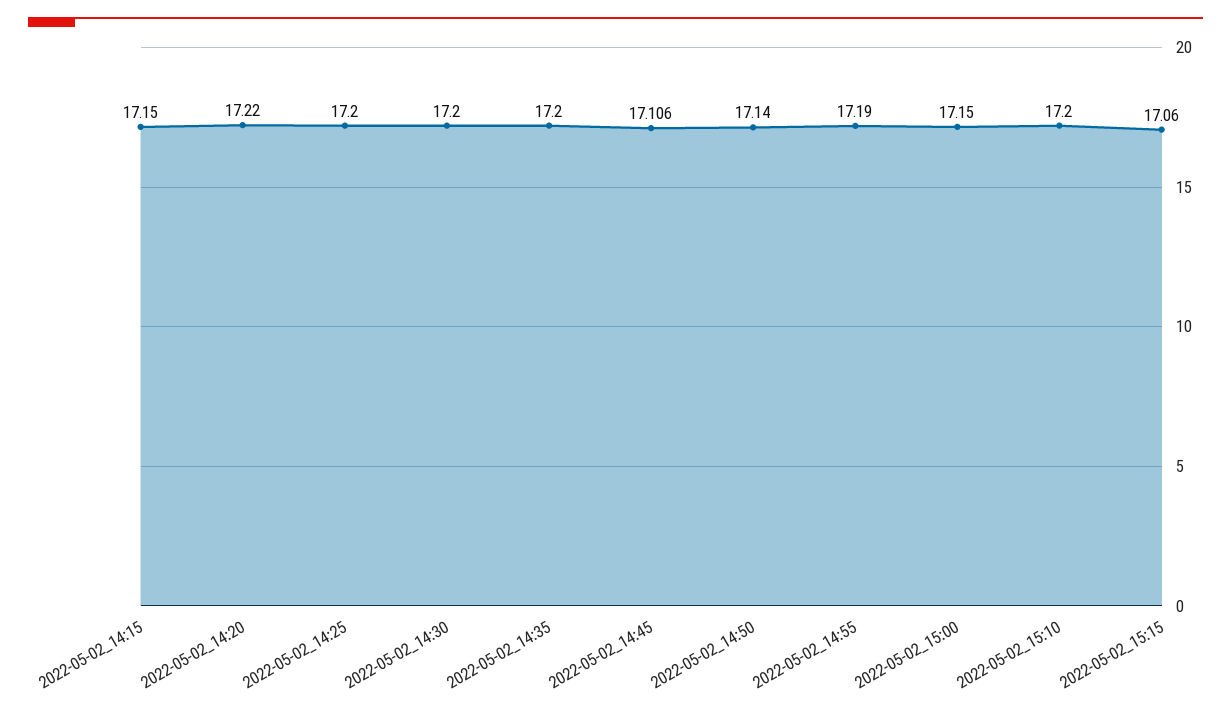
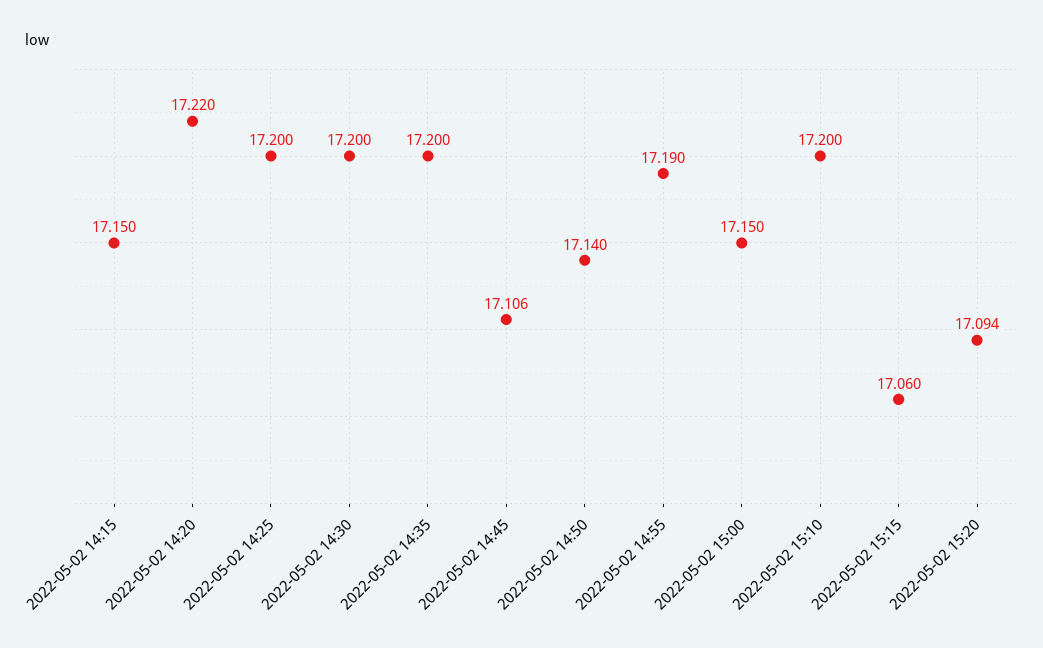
2022-05-02 15:20: none -> 17.094

